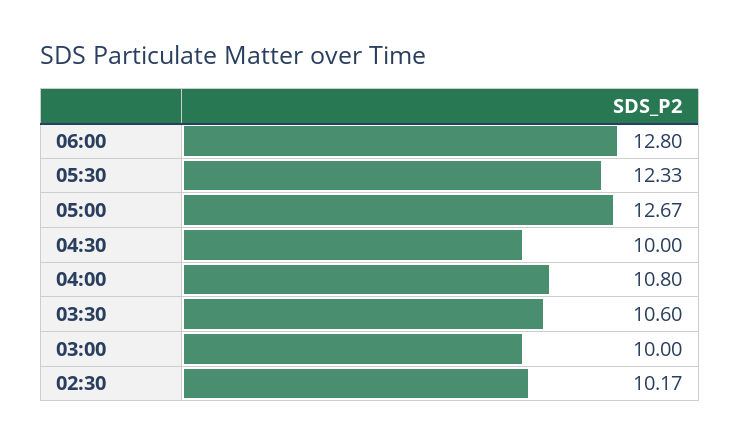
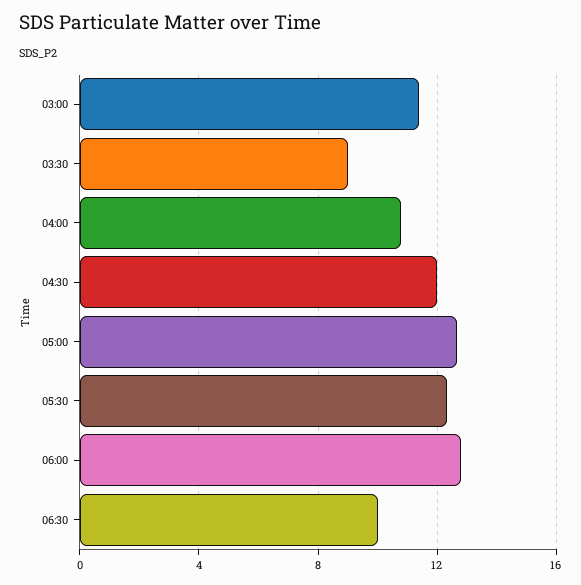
04:30: 10 -> 12
03:30: 10.6 -> 9
03:00: 10 -> 11.5
02:30: 10.17 -> none
06:30: none -> 10

